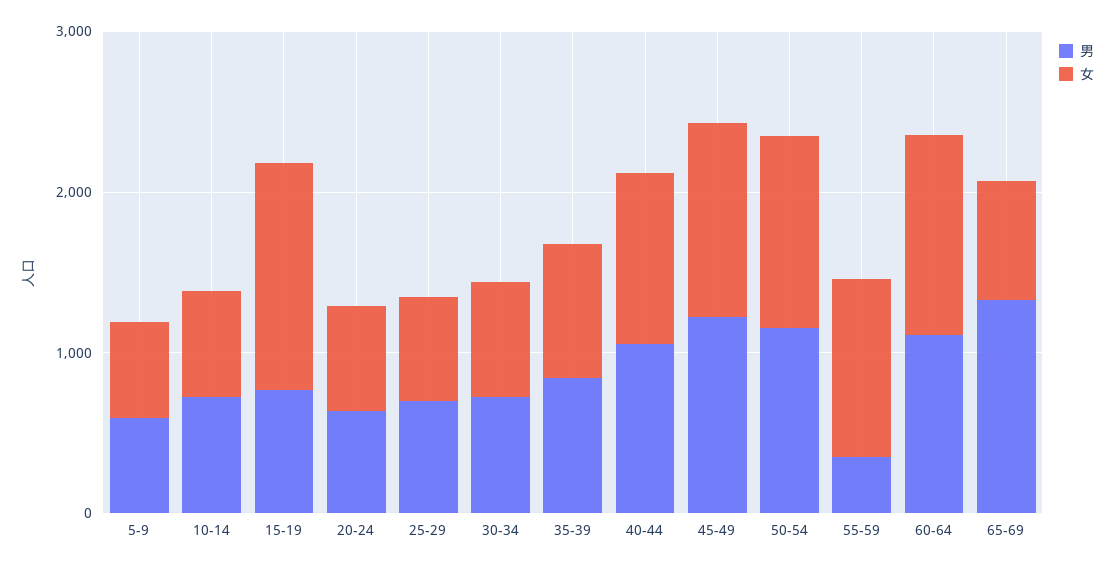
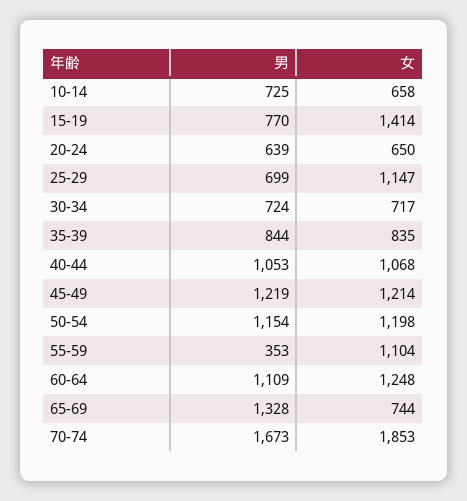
男, 5-9: 600 -> none
女, 5-9: 600 -> none
女, 25-29: 600 -> 1147
男, 70-74: none -> 1673
女, 70-74: none -> 1853

